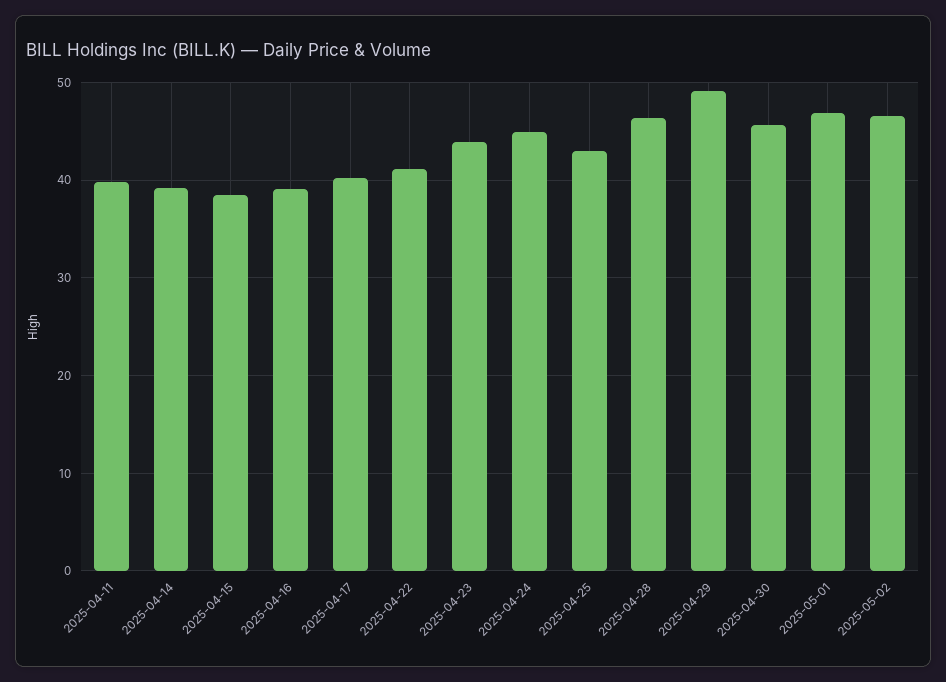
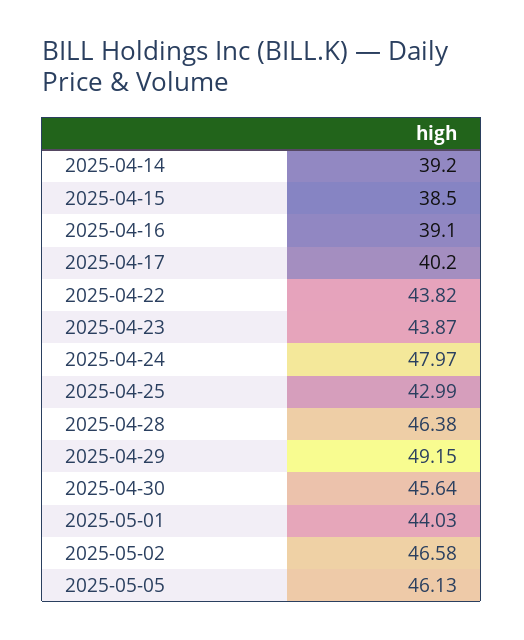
2025-04-11: 40 -> none
2025-04-22: 41 -> 43.82
2025-04-24: 45 -> 47.97
2025-05-01: 47 -> 44.03
2025-05-05: none -> 46.13

